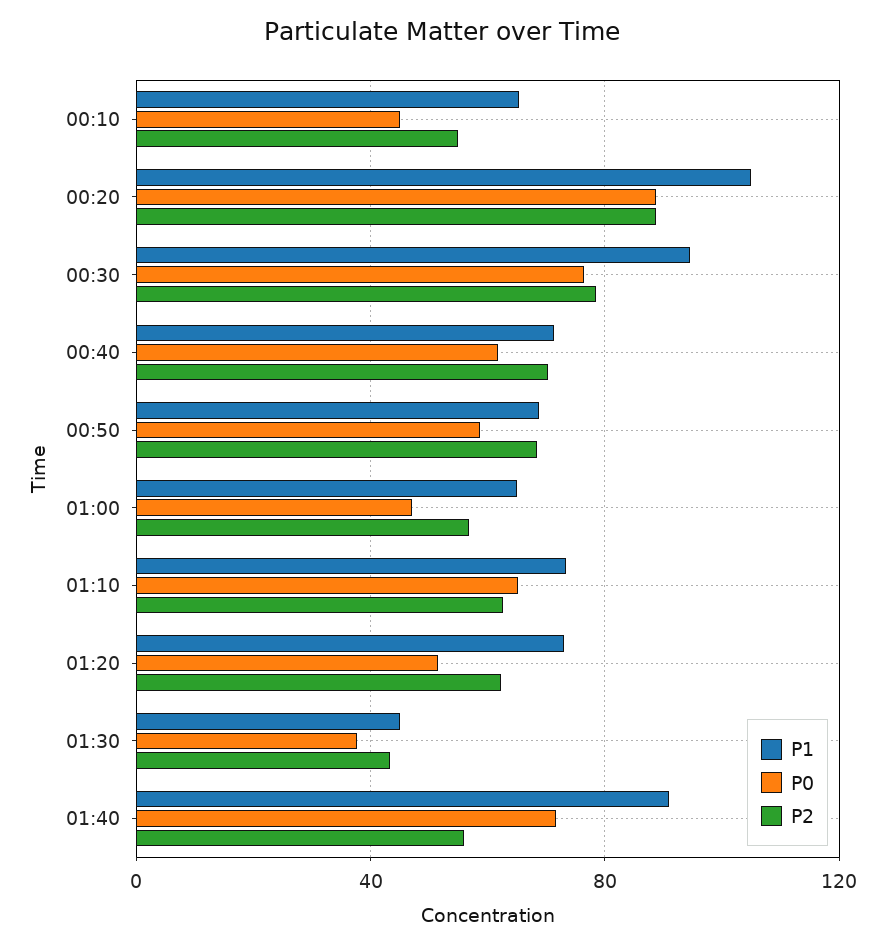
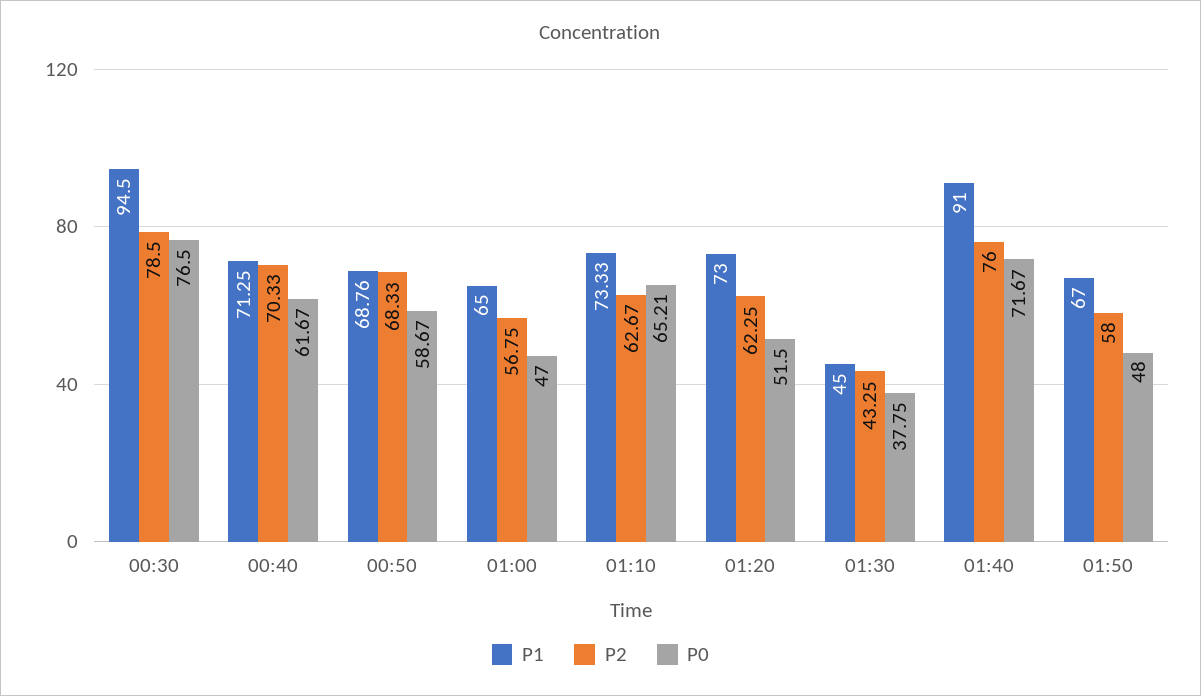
P1, 00:10: 65 -> none
P0, 00:10: 45 -> none
P2, 00:10: 55 -> none
P1, 00:20: 105 -> none
P0, 00:20: 90 -> none
P2, 00:20: 90 -> none
P2, 01:40: 55 -> 76
P1, 01:50: none -> 67
P2, 01:50: none -> 58
P0, 01:50: none -> 48

